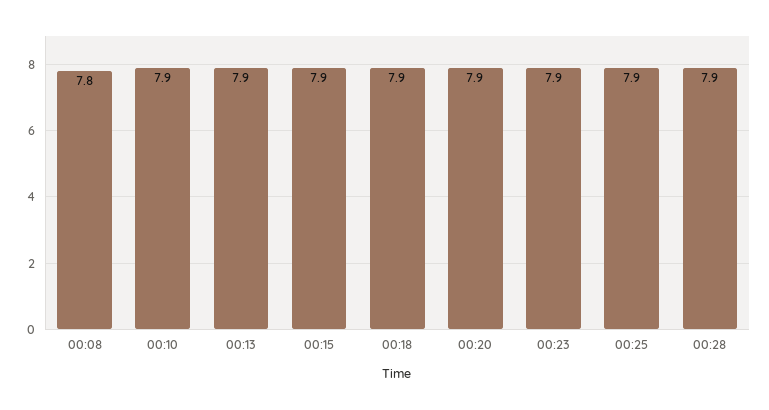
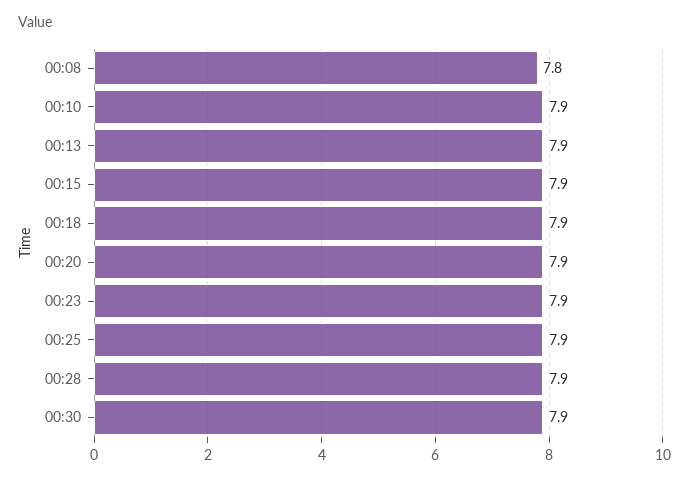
00:30: none -> 7.9

